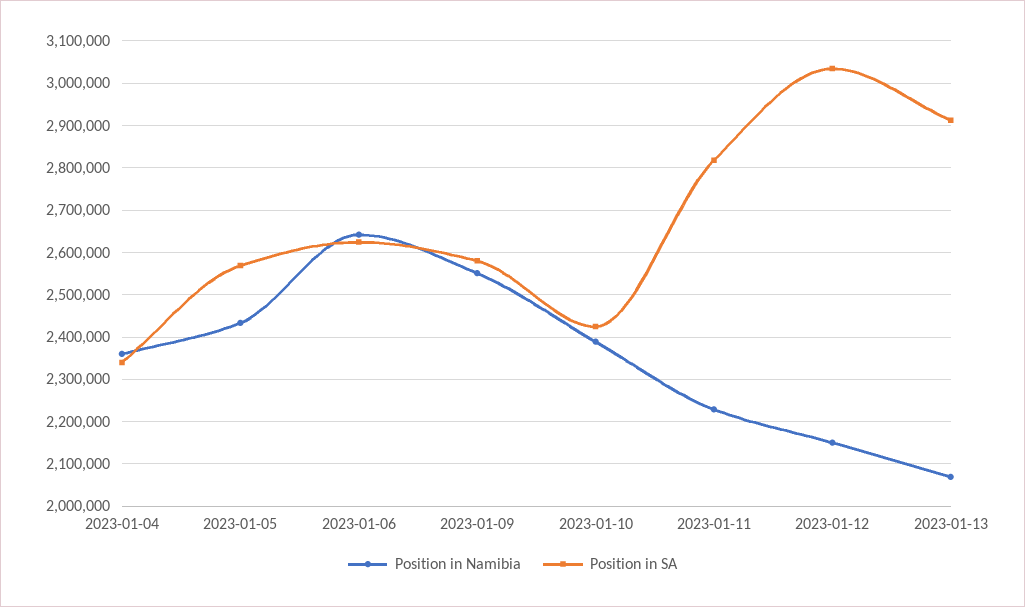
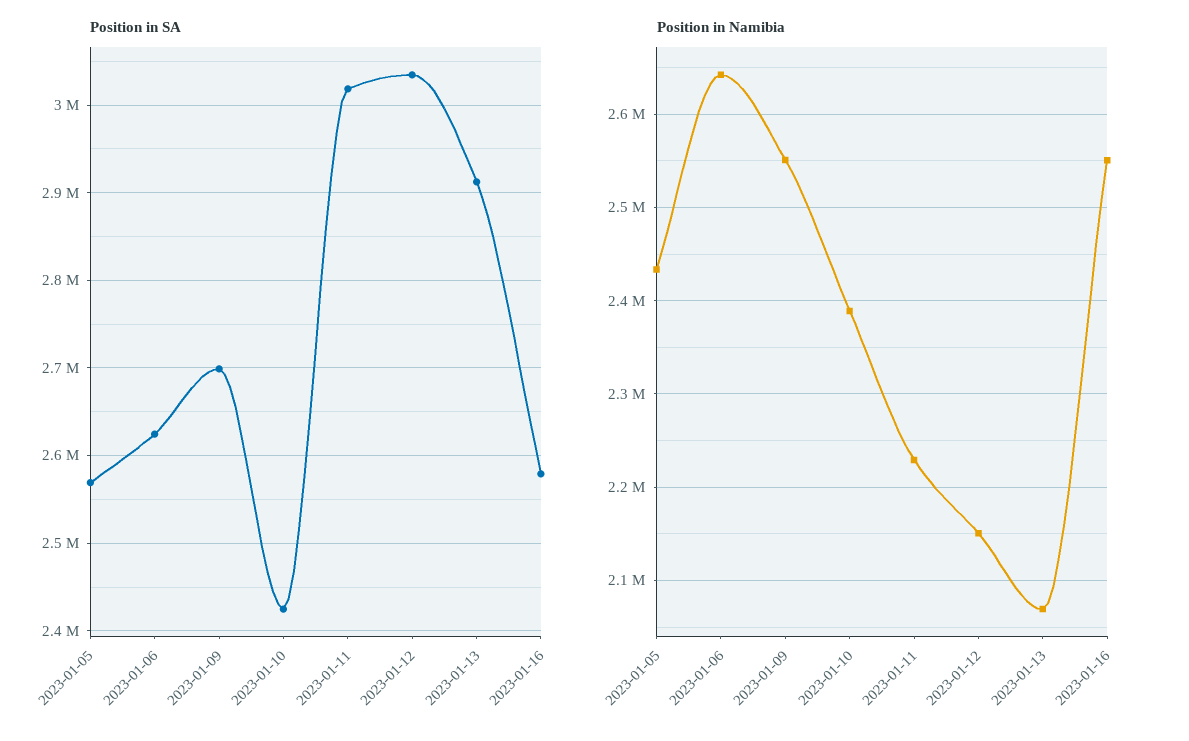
Position in Namibia, 2023-01-04: 2360000 -> none
Position in SA, 2023-01-04: 2340000 -> none
Position in SA, 2023-01-09: 2580000 -> 2700000
Position in SA, 2023-01-11: 2820000 -> 3020000
Position in SA, 2023-01-16: none -> 2580000
Position in Namibia, 2023-01-16: none -> 2550000

